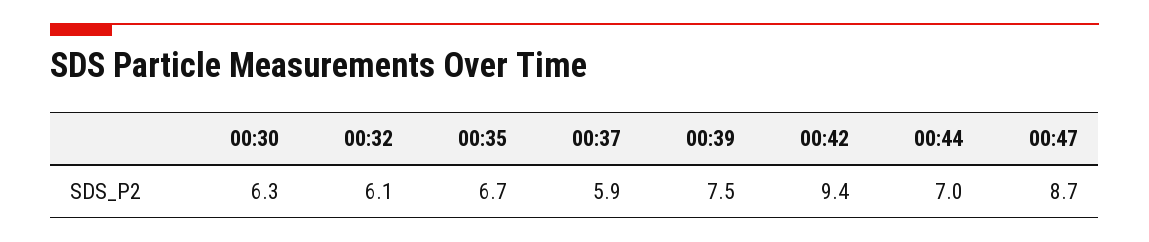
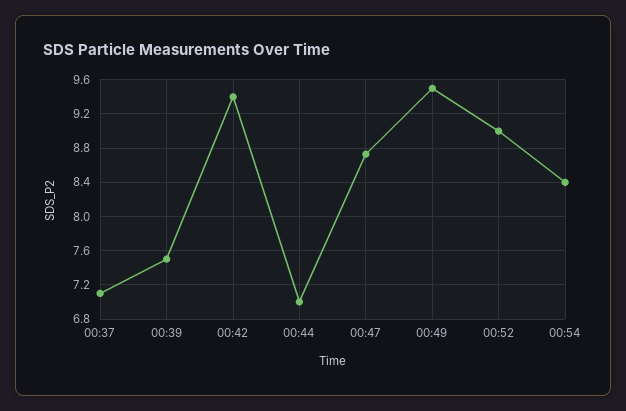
00:30: 6.3 -> none
00:32: 6.1 -> none
00:35: 6.7 -> none
00:37: 5.9 -> 7.1
00:49: none -> 9.5
00:52: none -> 9
00:54: none -> 8.4

